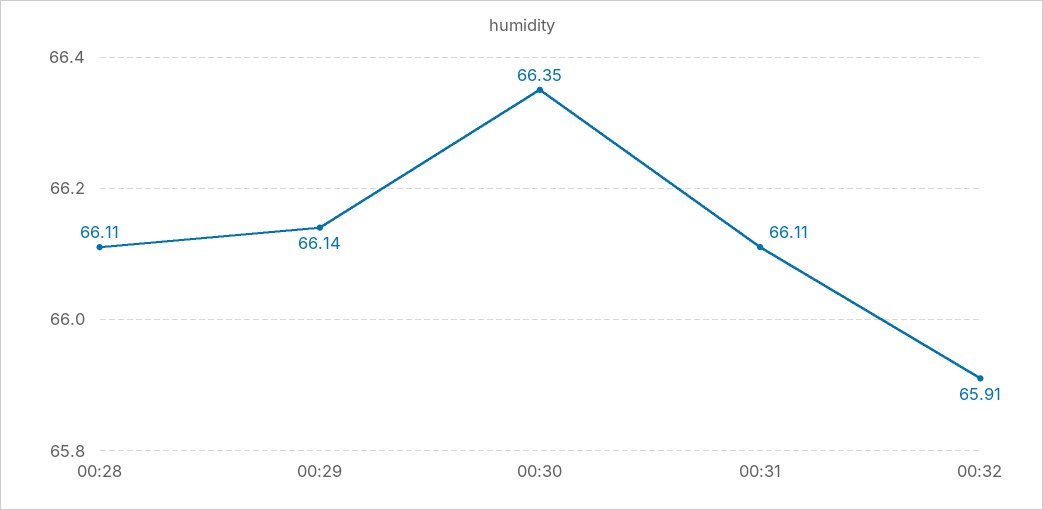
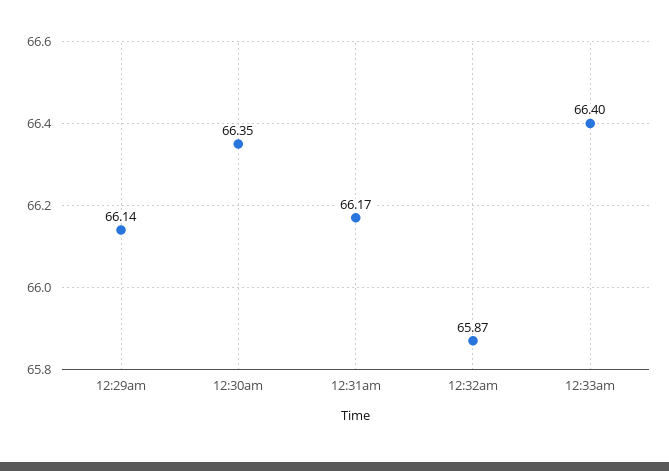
00:28: 66.11 -> none
00:31: 66.11 -> 66.17
00:32: 65.91 -> 65.87
12:33am: none -> 66.4

